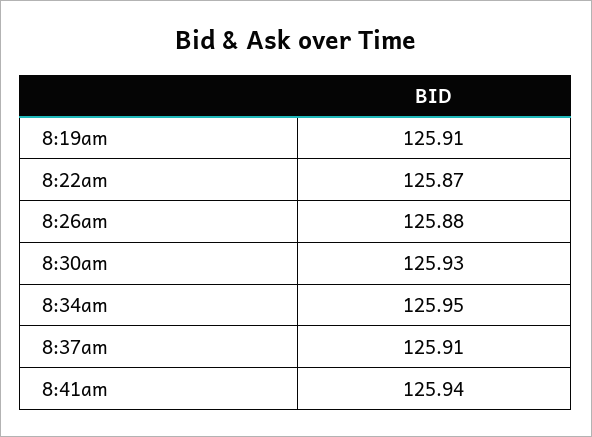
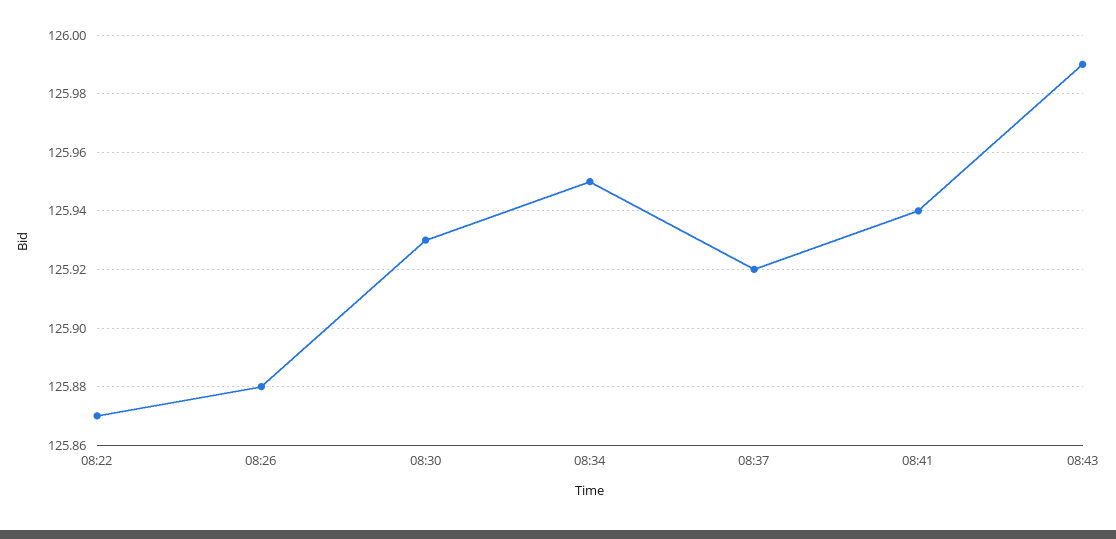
8:19am: 125.91 -> none
8:37am: 125.91 -> 125.92
08:43: none -> 125.99

